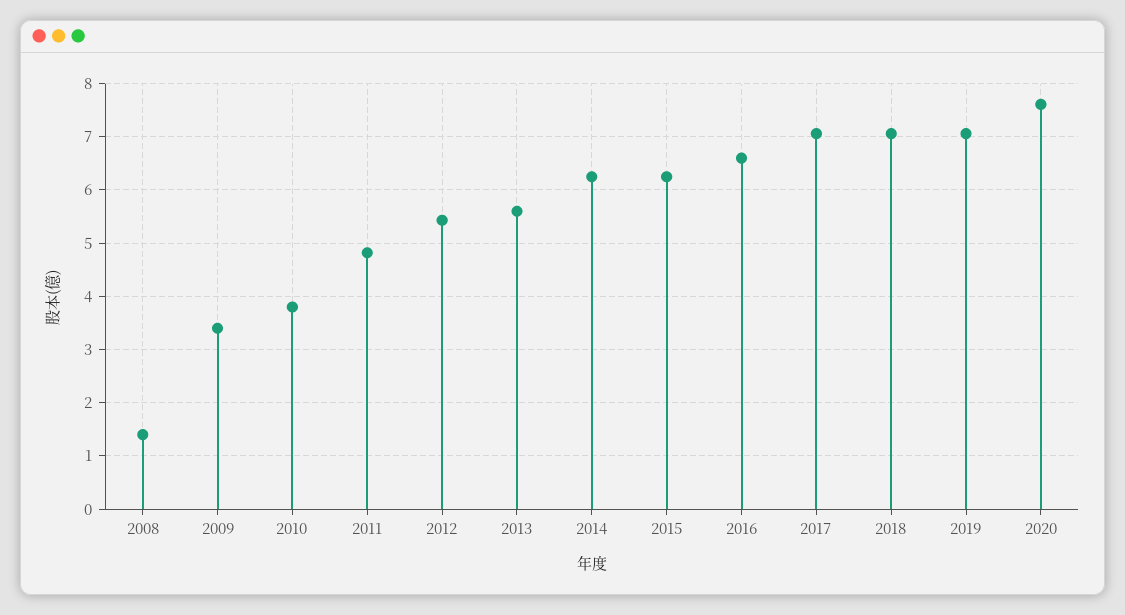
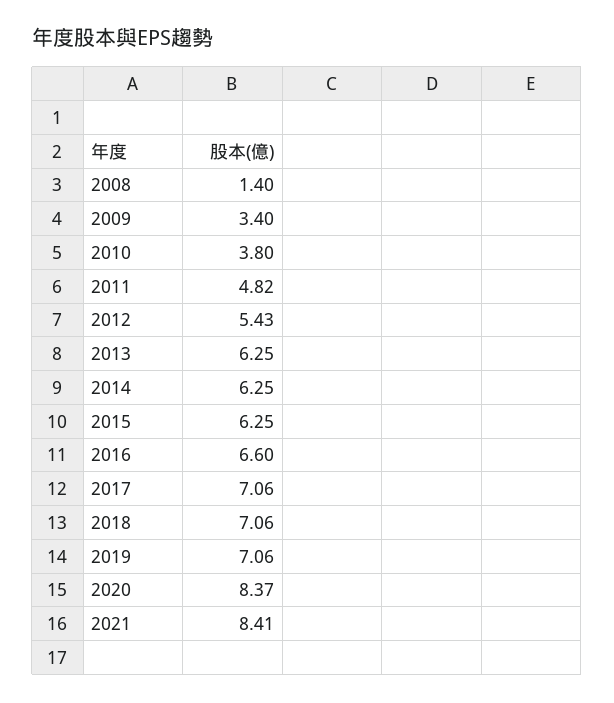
2013: 5.6 -> 6.25
2020: 7.6 -> 8.37
2021: none -> 8.41

